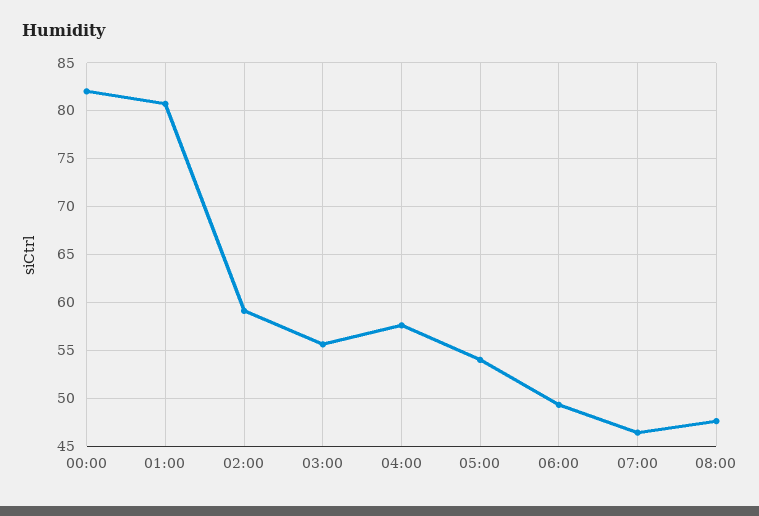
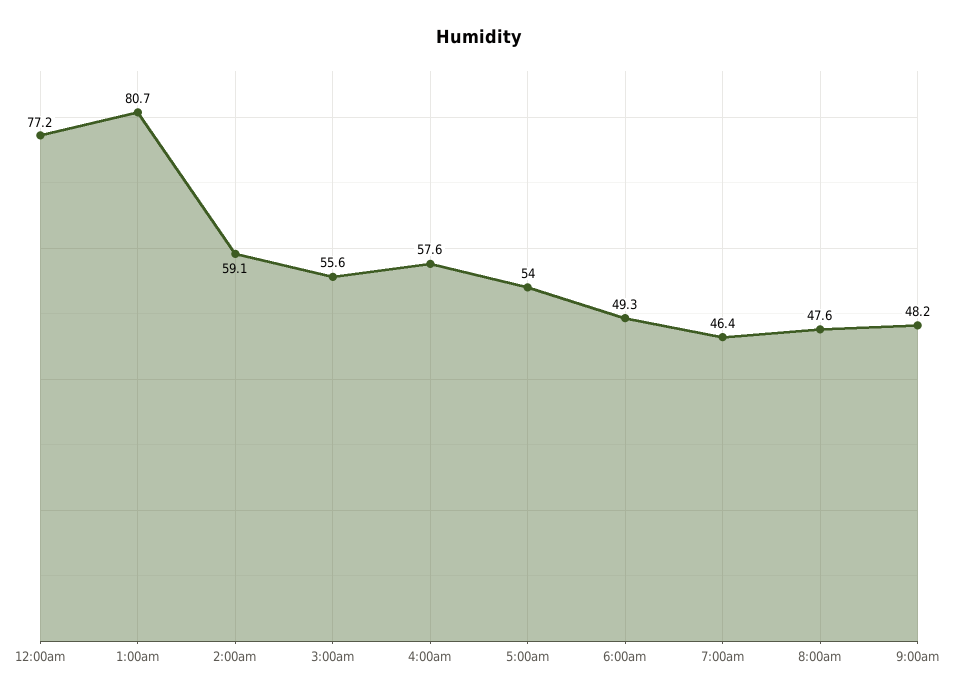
00:00: 82 -> 77.2
9:00am: none -> 48.2

